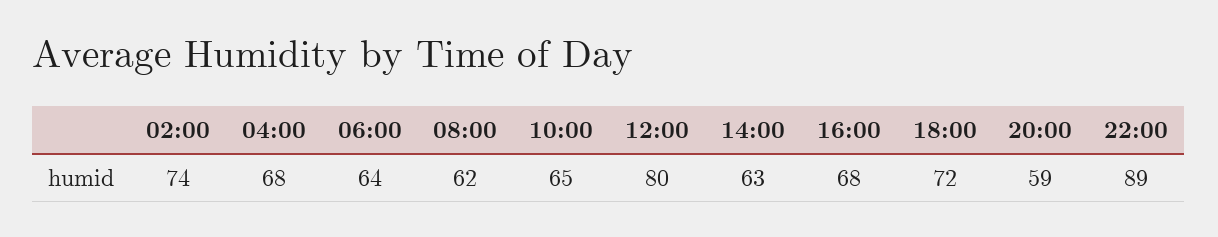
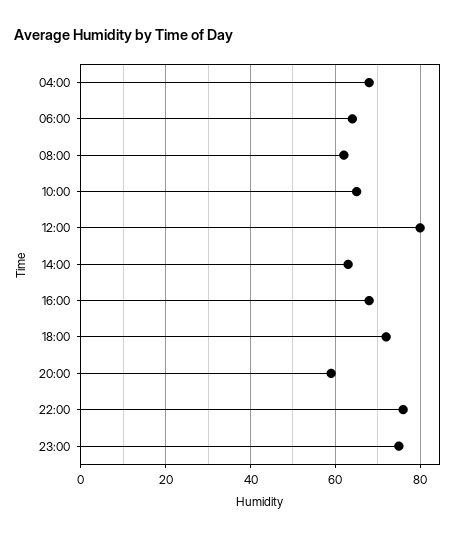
02:00: 74 -> none
22:00: 89 -> 75
23:00: none -> 75

